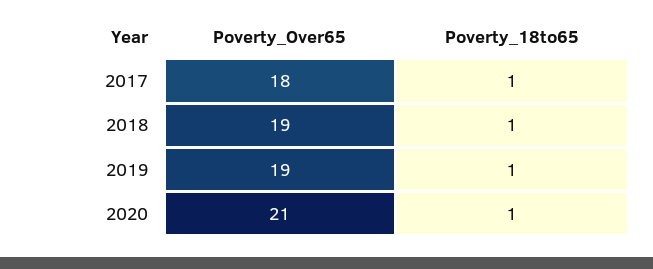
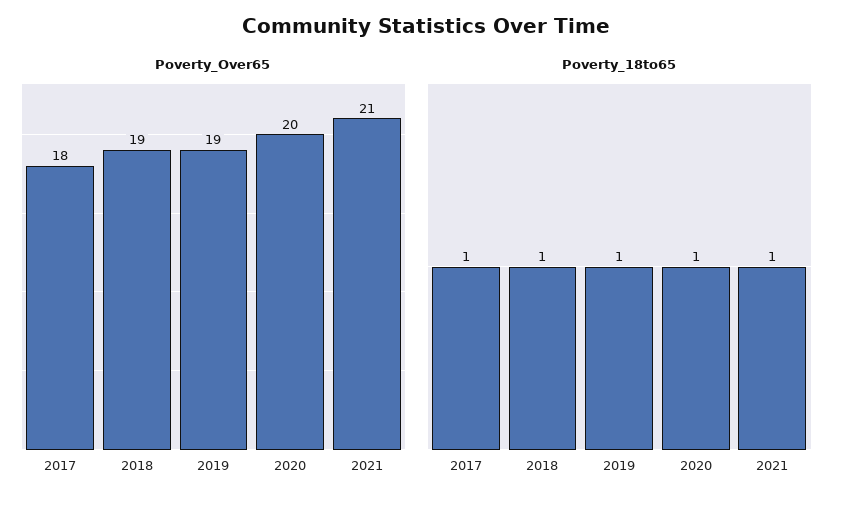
Poverty_Over65, 2020: 21 -> 20
Poverty_Over65, 2021: none -> 21
Poverty_18to65, 2021: none -> 1

